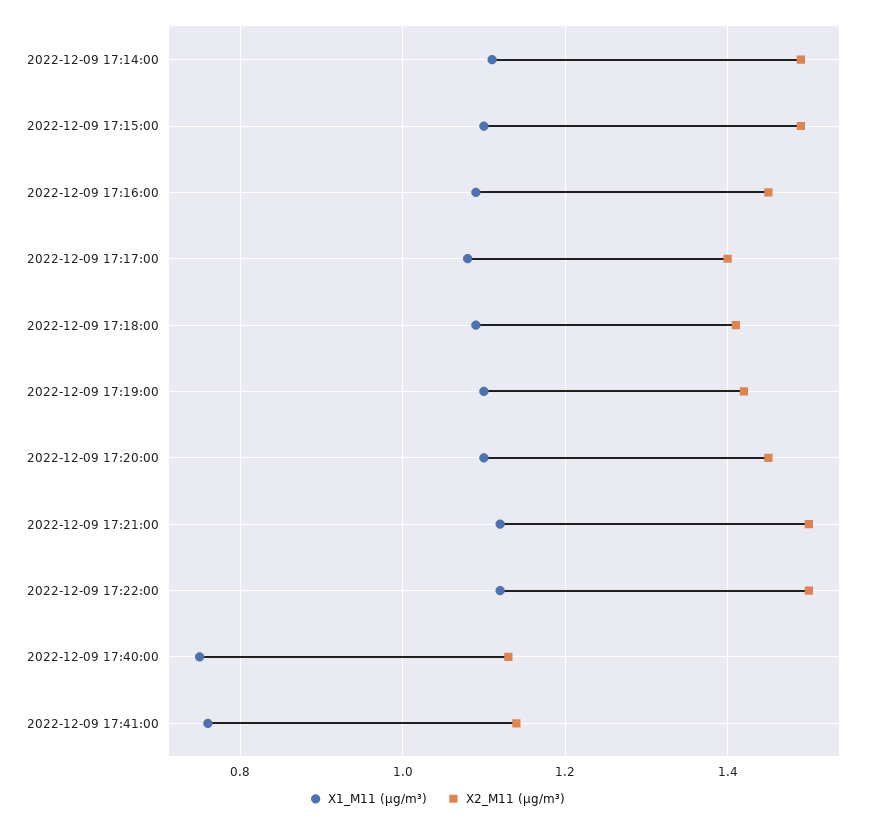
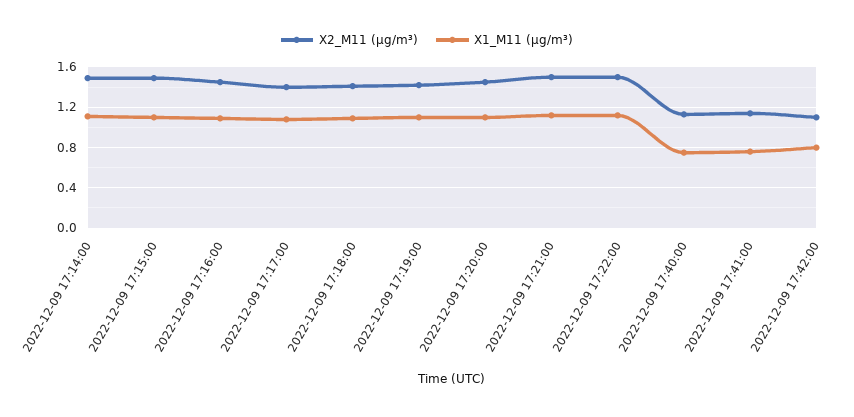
X2_M11 (μg/m³), 2022-12-09 17:42:00: none -> 1.1
X1_M11 (μg/m³), 2022-12-09 17:42:00: none -> 0.8

